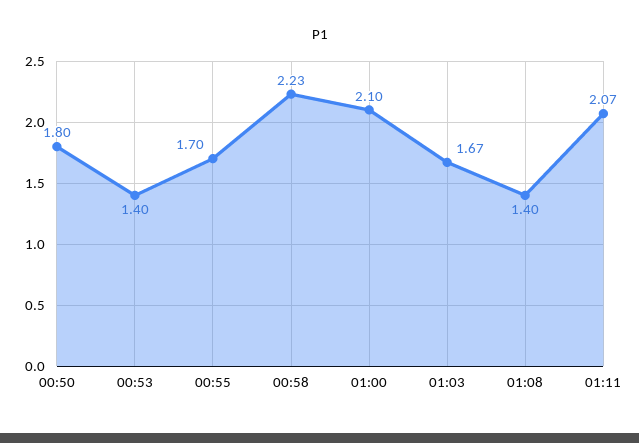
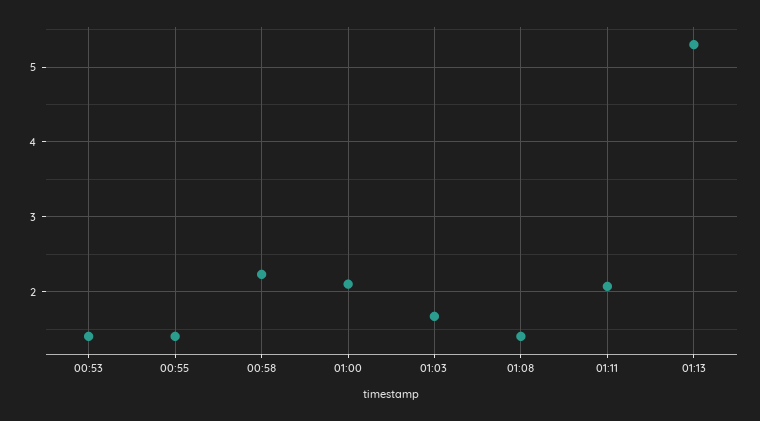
00:50: 1.8 -> none
00:55: 1.7 -> 1.4
01:13: none -> 5.3

